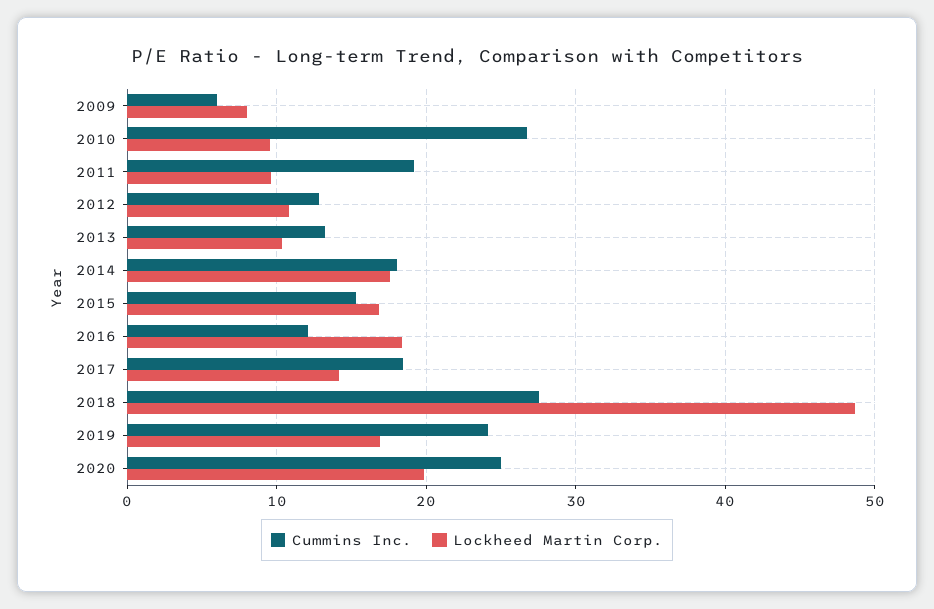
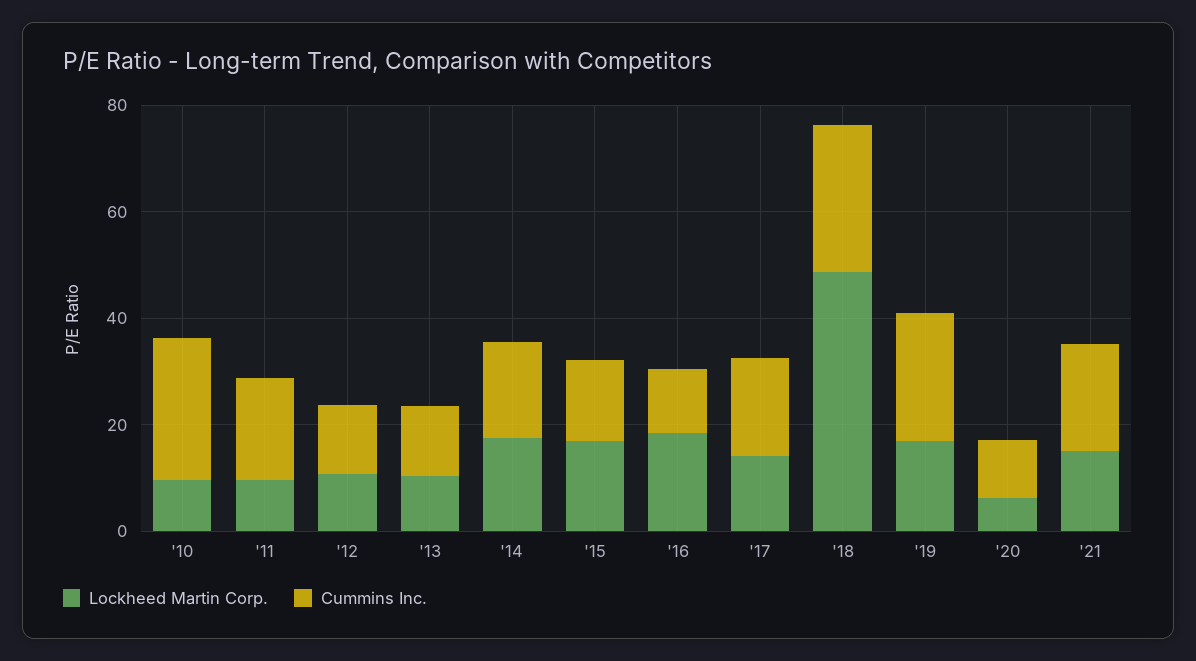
Cummins Inc., 2009: 6 -> none
Lockheed Martin Corp., 2009: 8 -> none
Cummins Inc., 2020: 25 -> 10
Lockheed Martin Corp., 2020: 20 -> 5
Lockheed Martin Corp., '21: none -> 15
Cummins Inc., '21: none -> 20

